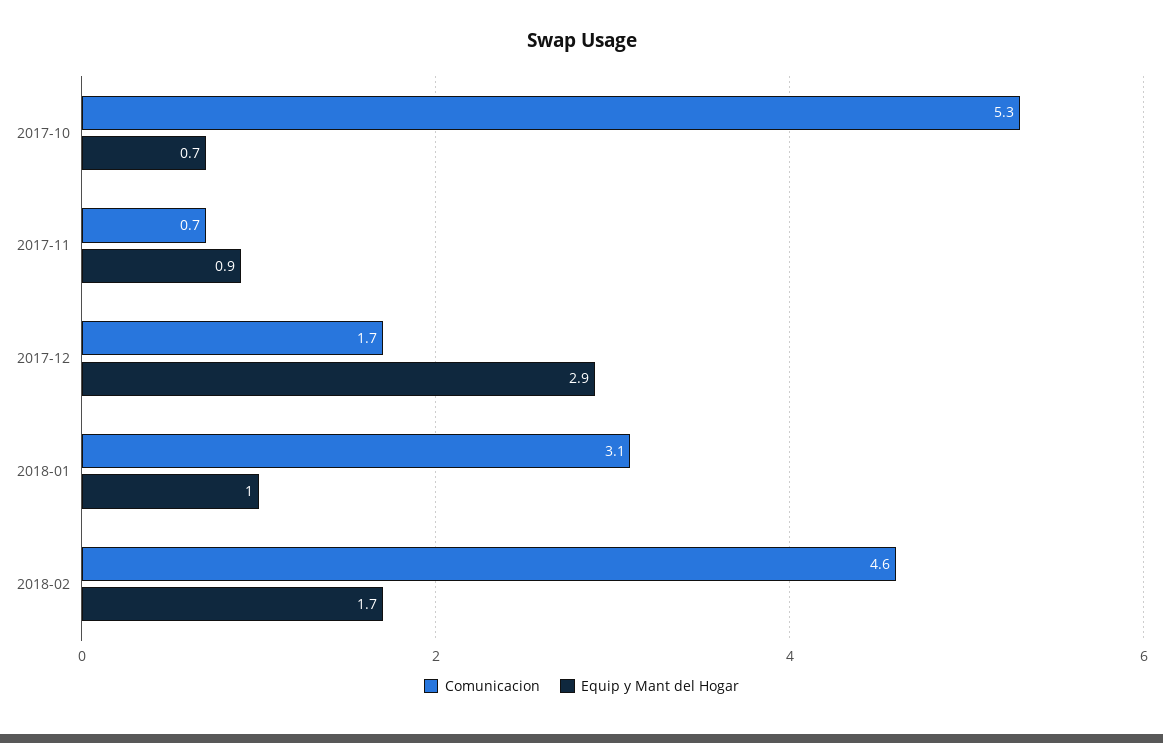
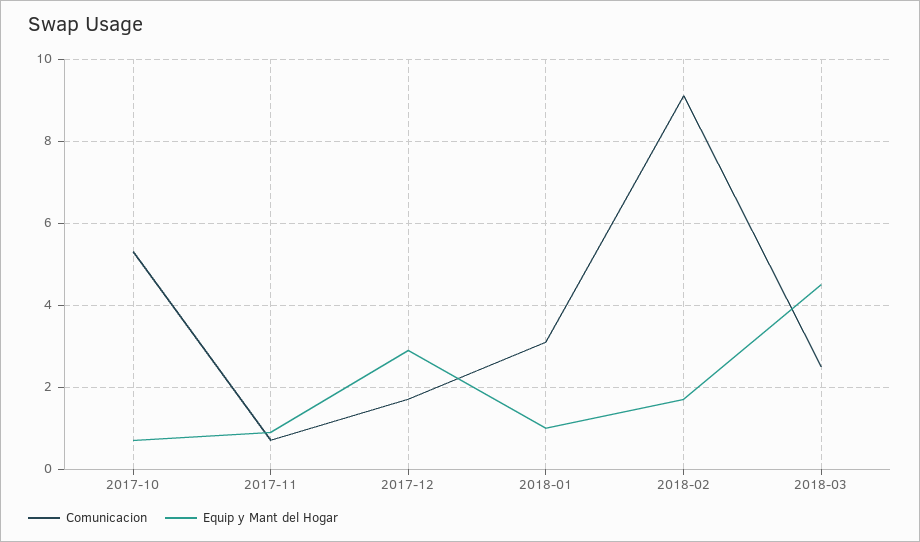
Comunicacion, 2018-02: 4.6 -> 9
Comunicacion, 2018-03: none -> 2.5
Equip y Mant del Hogar, 2018-03: none -> 4.5

